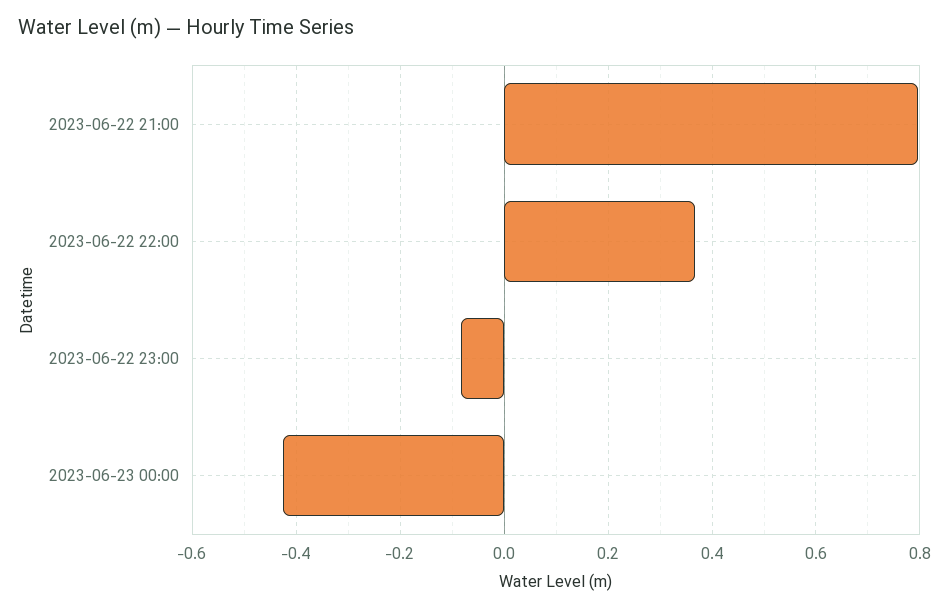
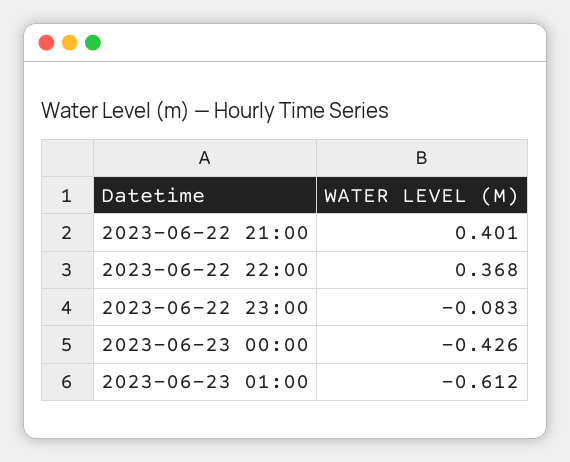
2023-06-22 21:00: 0.8 -> 0.401
2023-06-23 01:00: none -> -0.612

